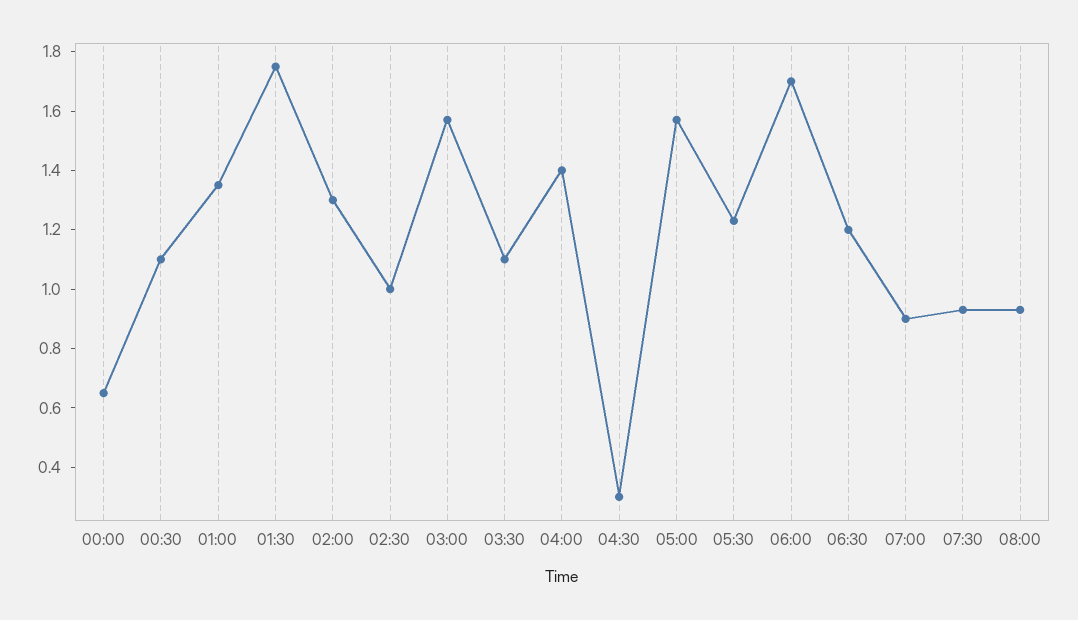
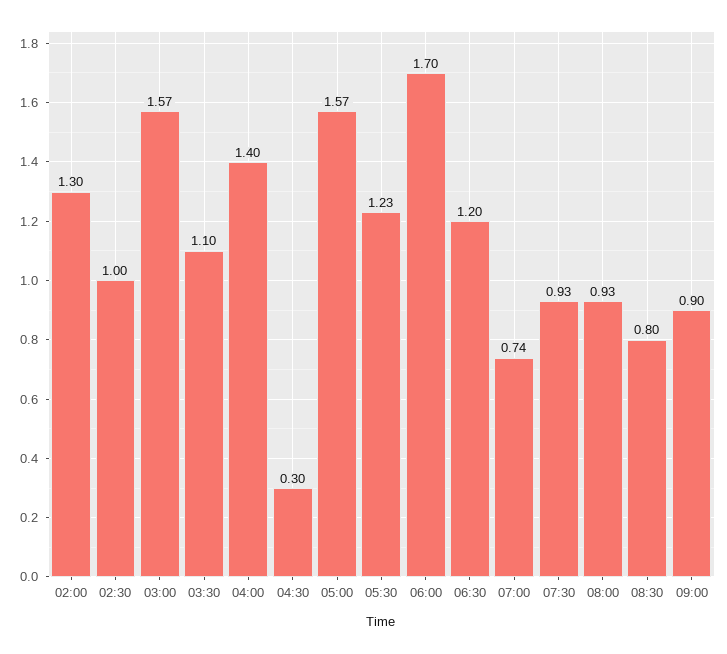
00:00: 0.65 -> none
00:30: 1.1 -> none
01:00: 1.35 -> none
01:30: 1.75 -> none
07:00: 0.9 -> 0.74
08:30: none -> 0.8
09:00: none -> 0.9

